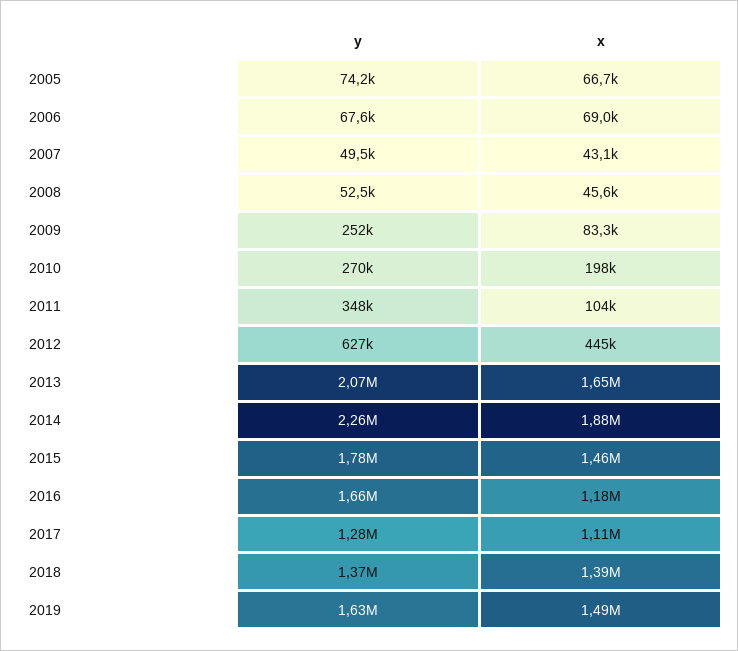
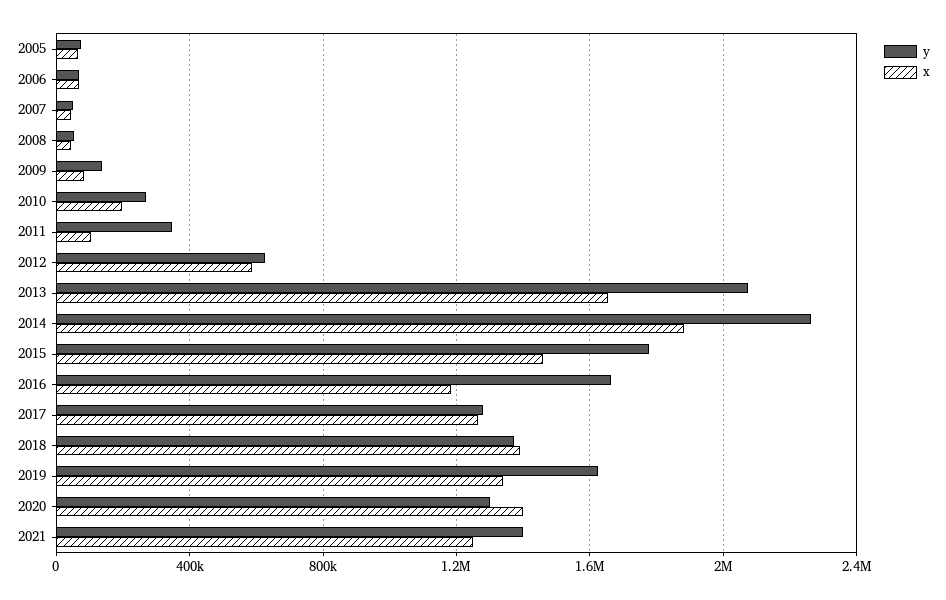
y, 2009: 252000 -> 150000
x, 2012: 445000 -> 600000
x, 2017: 1110000 -> 1250000
x, 2019: 1490000 -> 1350000
y, 2020: none -> 1300000
x, 2020: none -> 1400000
y, 2021: none -> 1400000
x, 2021: none -> 1250000

